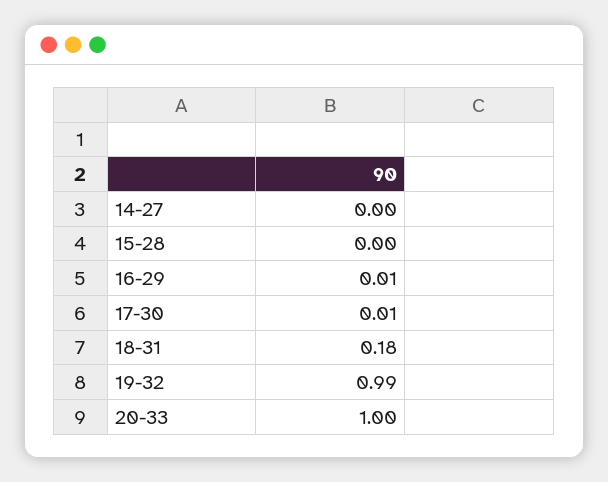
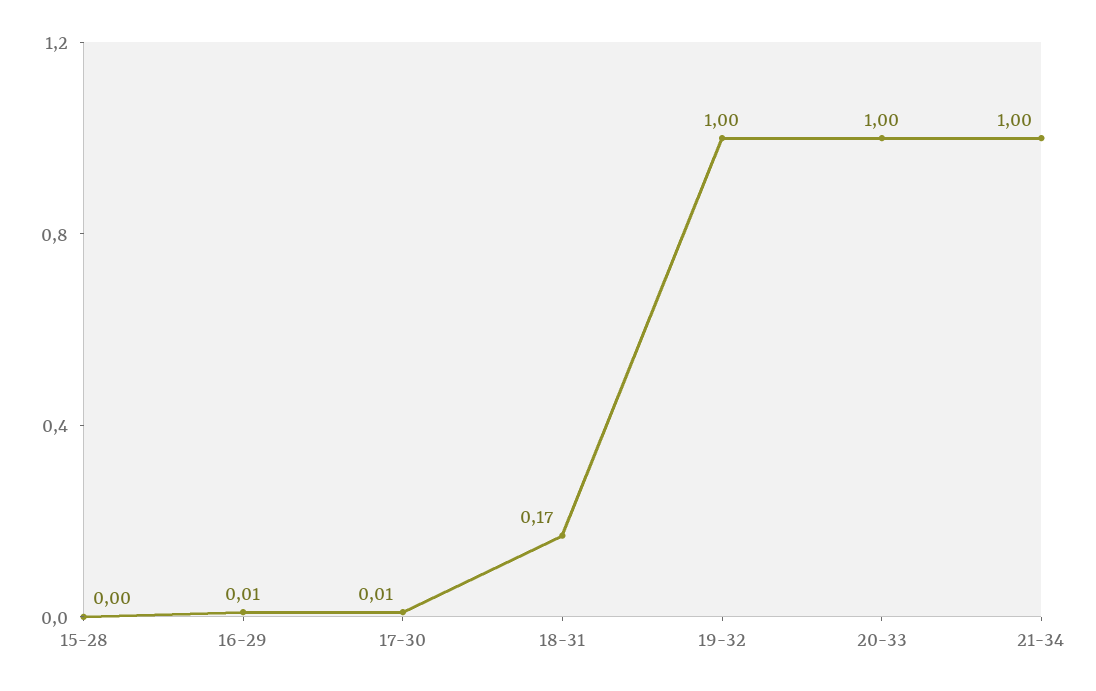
14-27: 0 -> none
18-31: 0.18 -> 0.17
19-32: 0.99 -> 1
21-34: none -> 1

